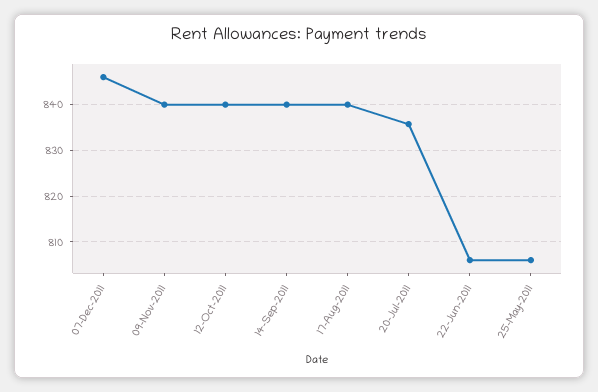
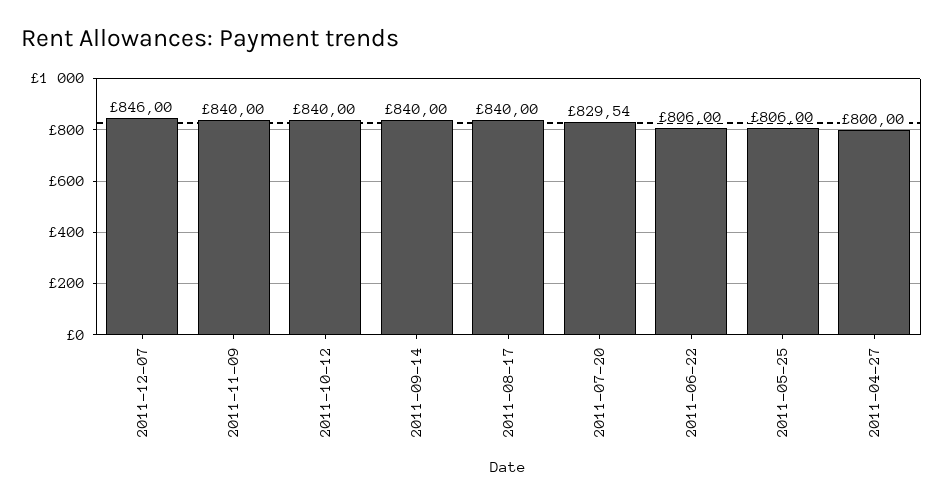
20-Jul-2011: 836 -> 829.54
2011-04-27: none -> 800

